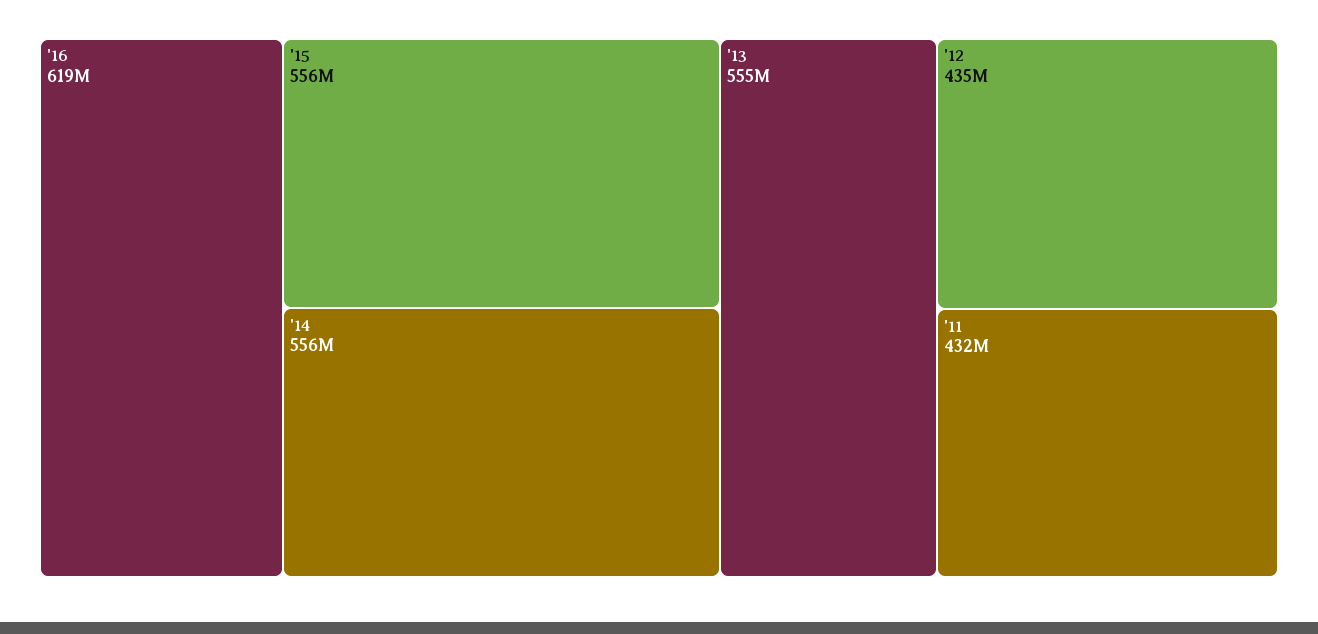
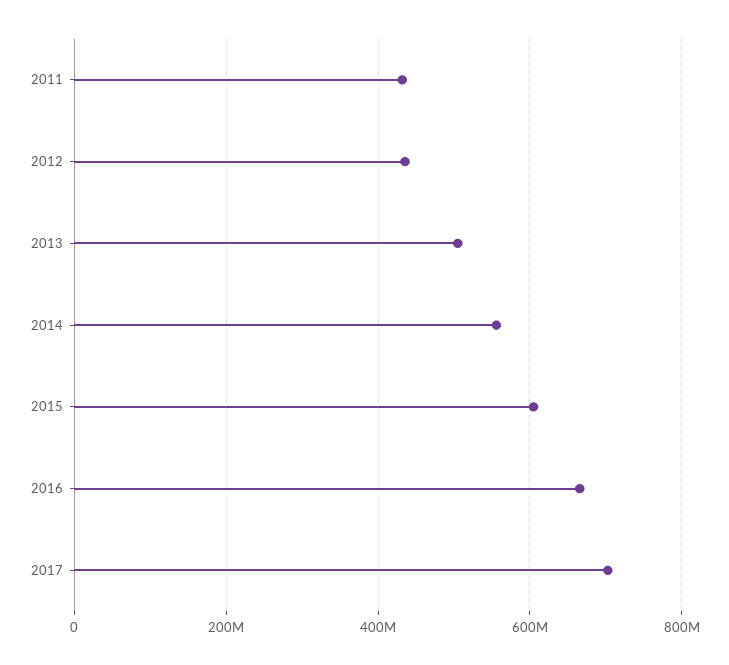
'16: 619000000 -> 660000000
'15: 556000000 -> 600000000
'13: 555000000 -> 500000000
2017: none -> 700000000

